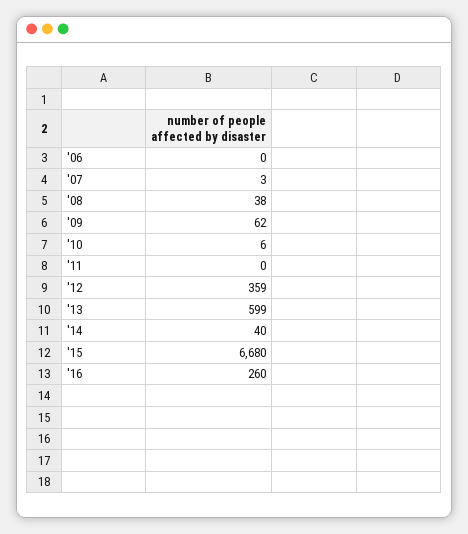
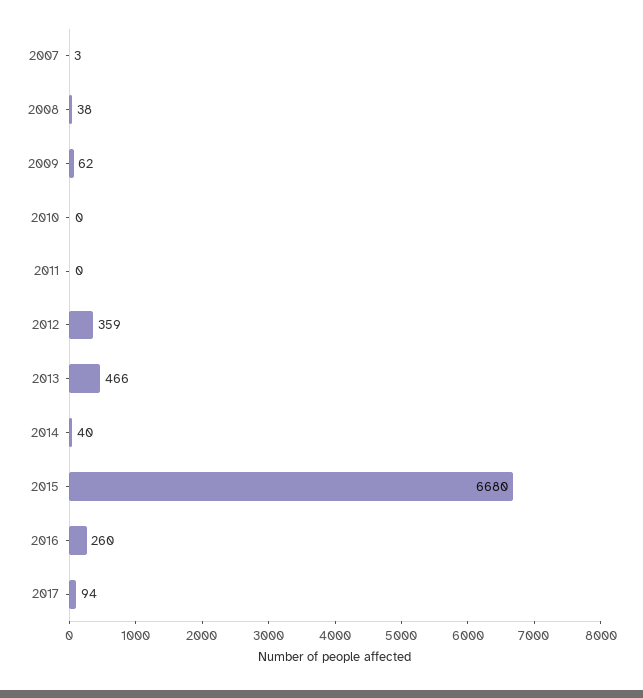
'06: 0 -> none
'10: 6 -> 0
'13: 599 -> 466
2017: none -> 94

